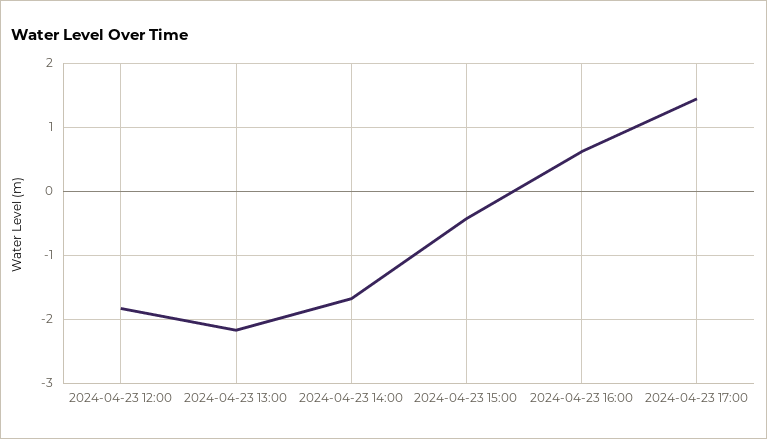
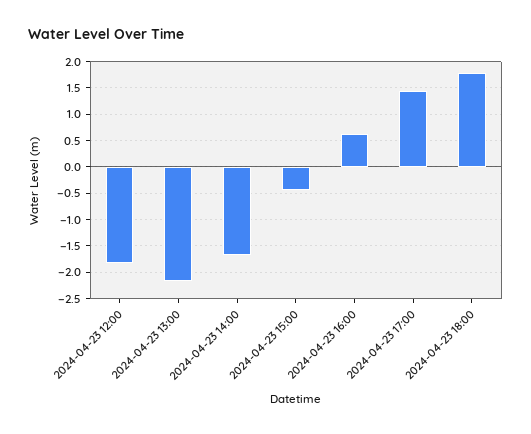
2024-04-23 18:00: none -> 1.75

